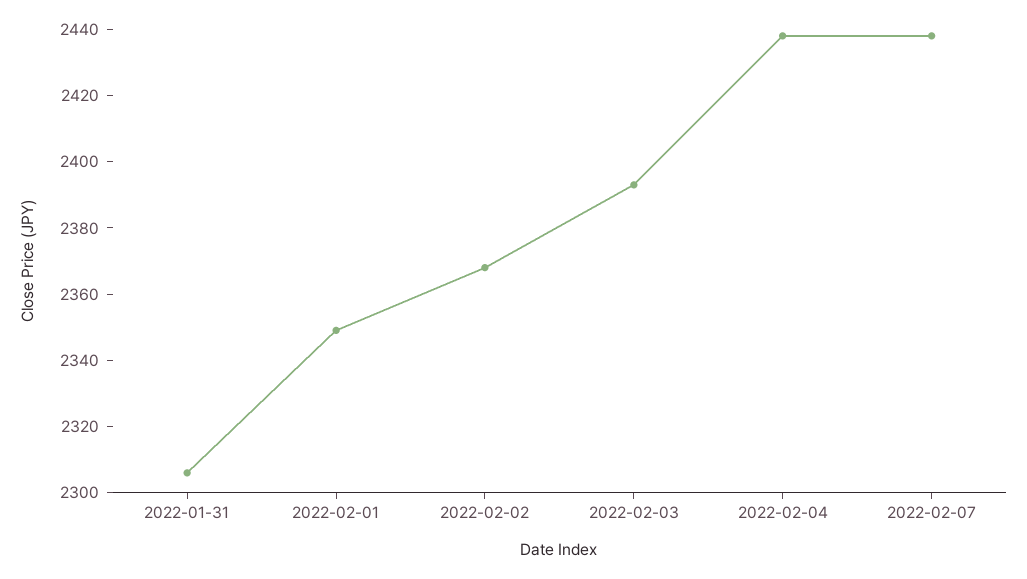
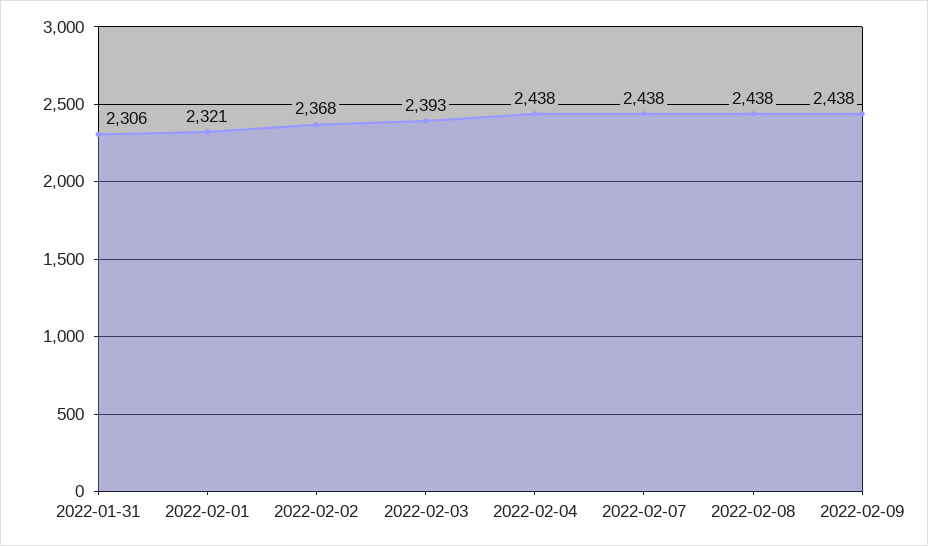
2022-02-01: 2350 -> 2321
2022-02-08: none -> 2438
2022-02-09: none -> 2438

